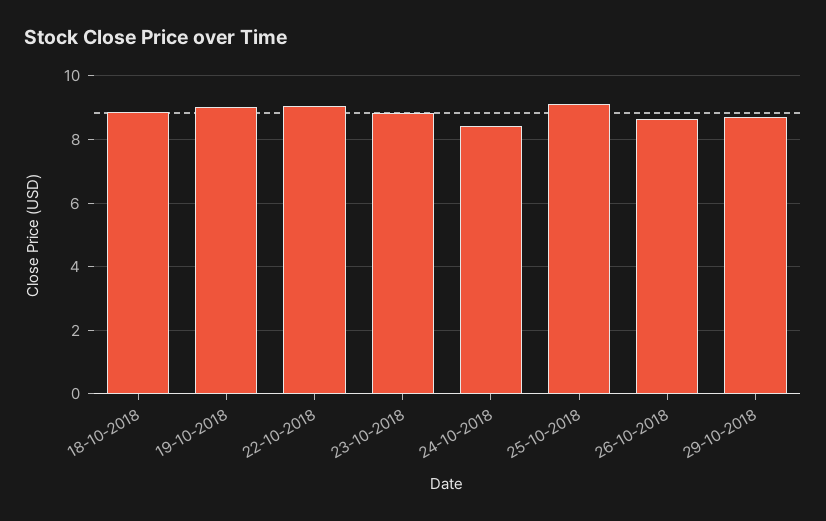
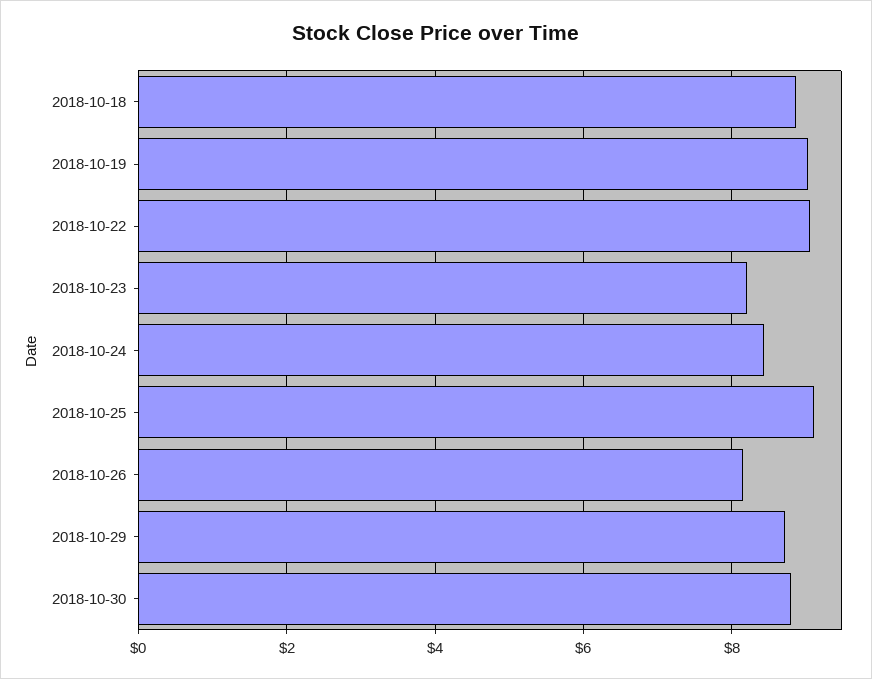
23-10-2018: 8.8 -> 8.2
26-10-2018: 8.6 -> 8.2
2018-10-30: none -> 8.8

